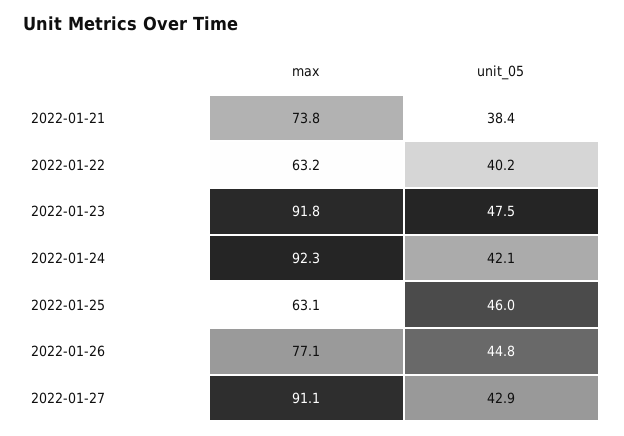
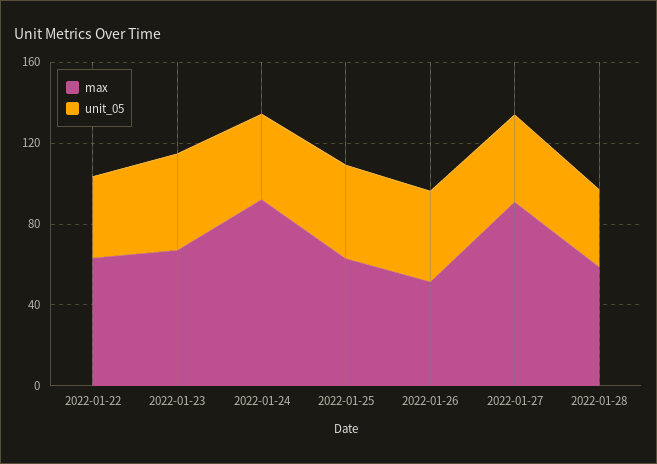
max, 2022-01-21: 73.8 -> none
unit_05, 2022-01-21: 38.4 -> none
max, 2022-01-23: 91.8 -> 70
max, 2022-01-26: 77.1 -> 50
max, 2022-01-28: none -> 60
unit_05, 2022-01-28: none -> 40

